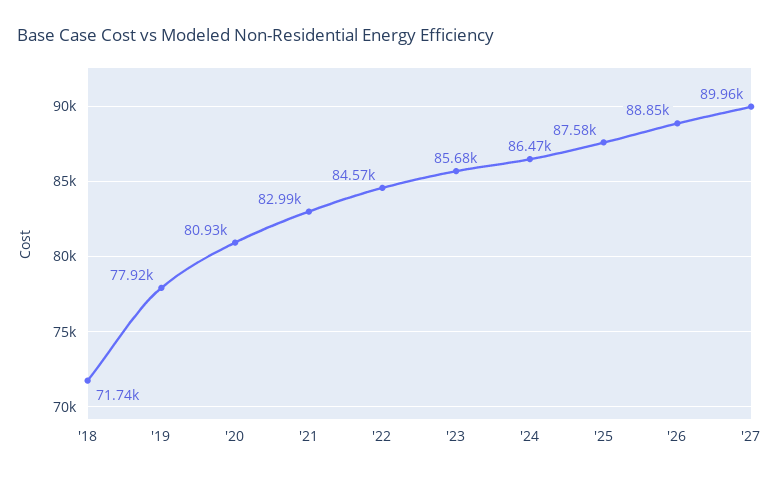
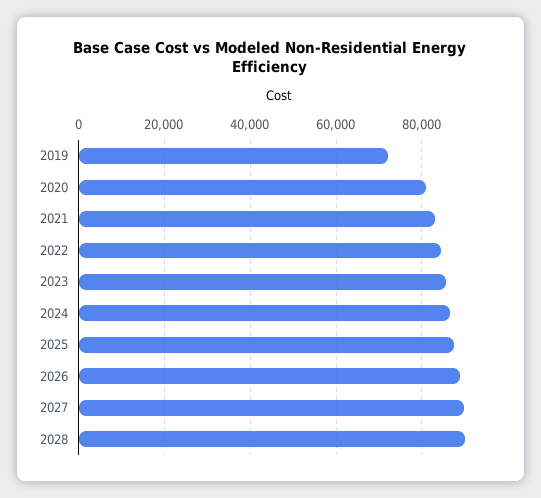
'18: 71740 -> none
'19: 77920 -> 72000
2028: none -> 90000

